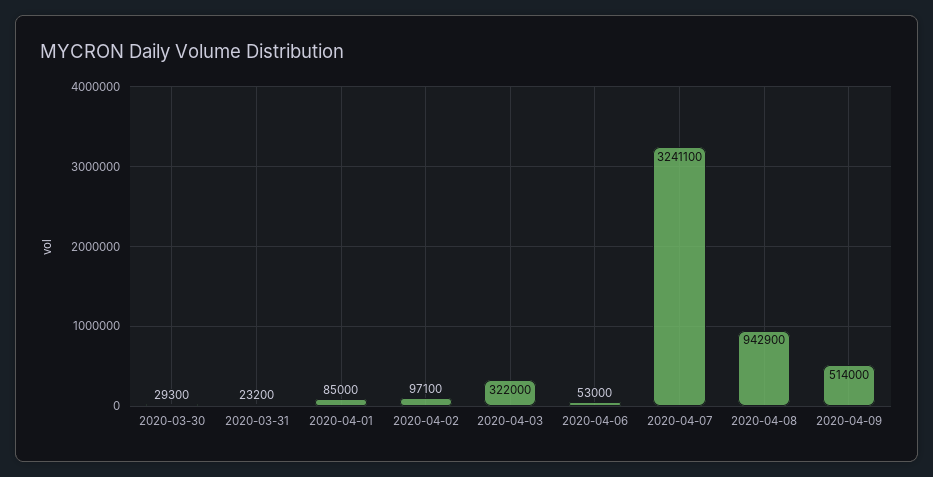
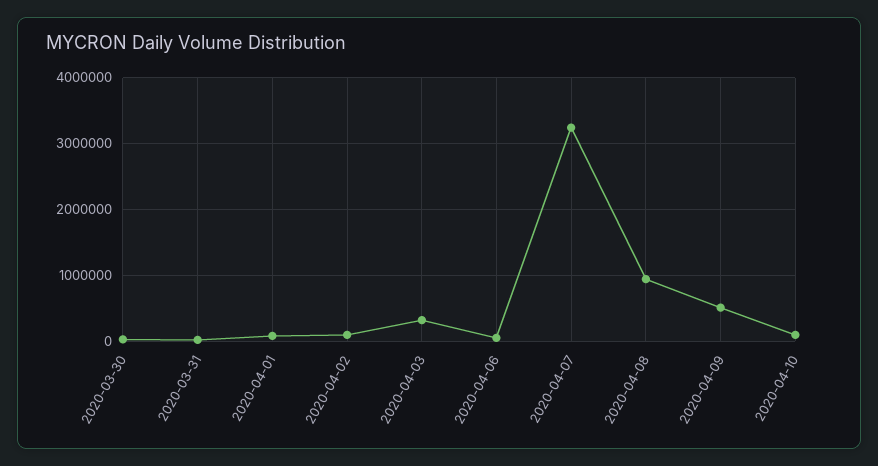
2020-04-10: none -> 100000

